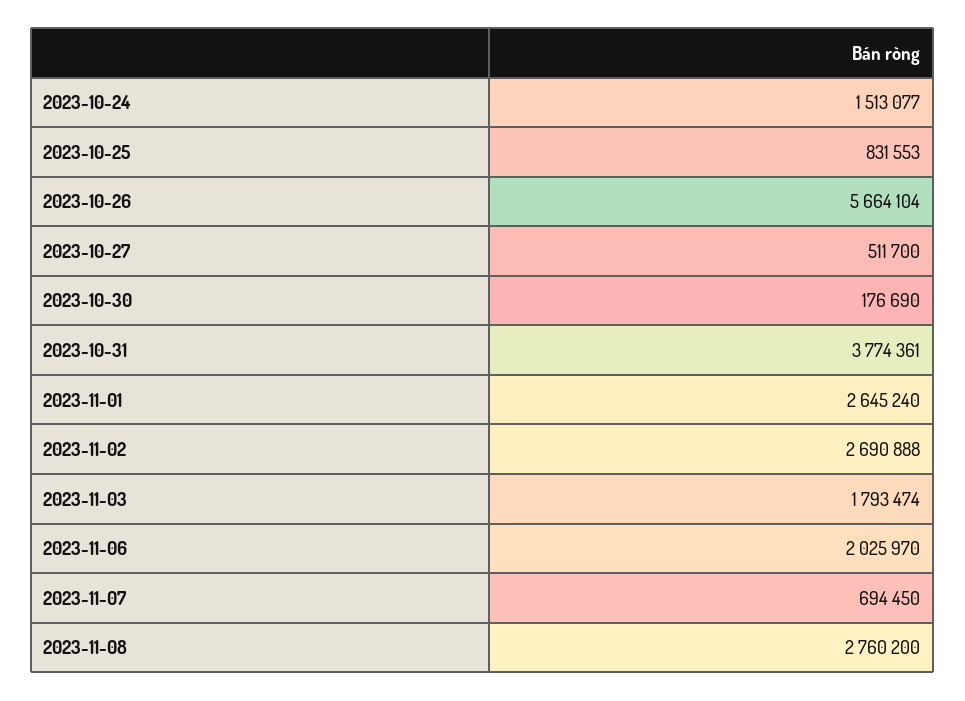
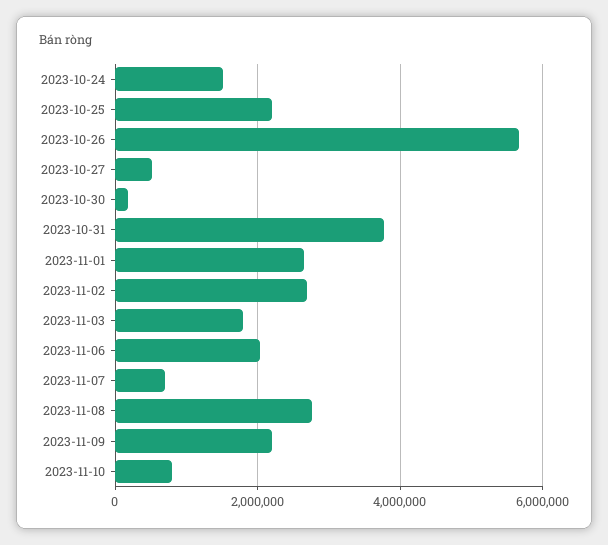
2023-10-25: 831553 -> 2200000
2023-11-09: none -> 2200000
2023-11-10: none -> 800000

